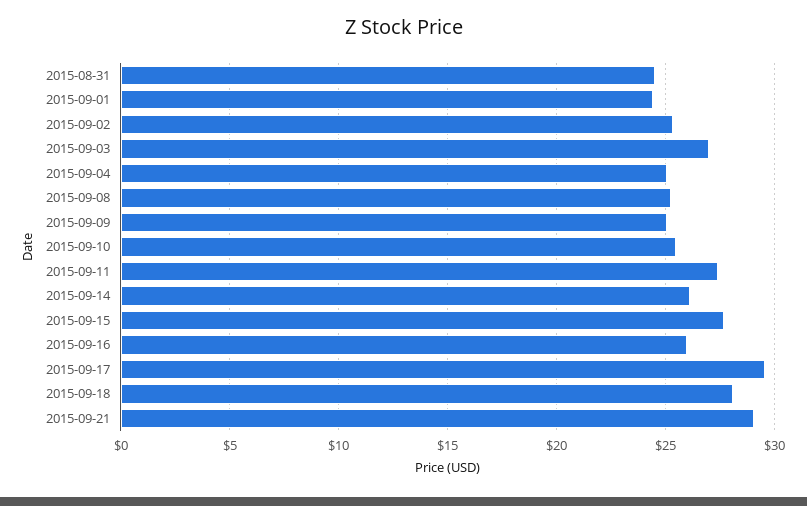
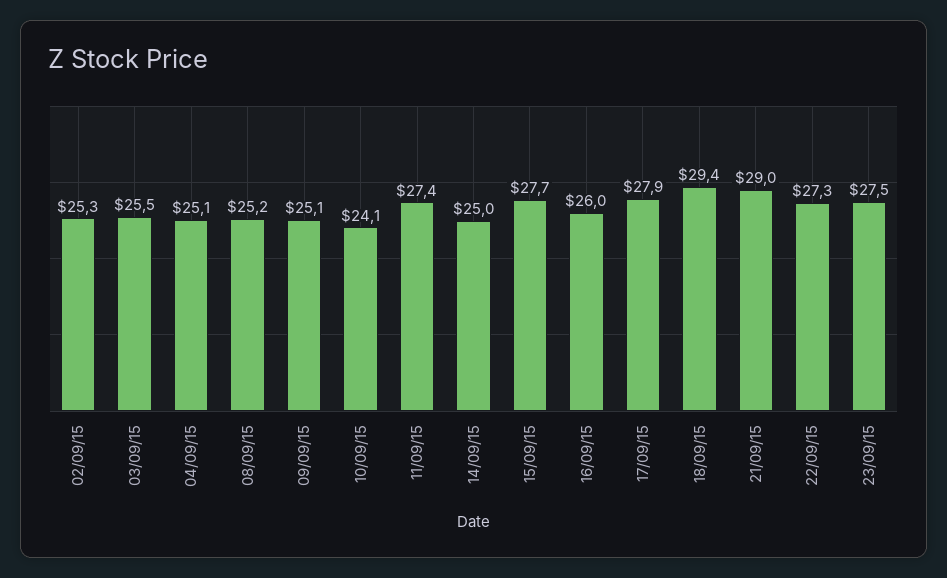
2015-08-31: 24.5 -> none
2015-09-01: 24.5 -> none
2015-09-03: 27 -> 25.5
2015-09-10: 25.5 -> 24.1
2015-09-14: 26 -> 25
2015-09-17: 29.5 -> 27.9
2015-09-18: 28 -> 29.4
22/09/15: none -> 27.3
23/09/15: none -> 27.5

